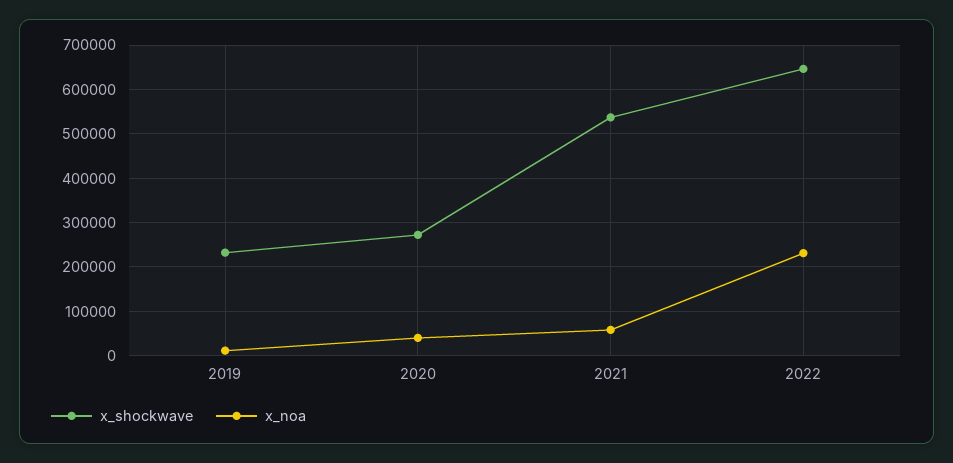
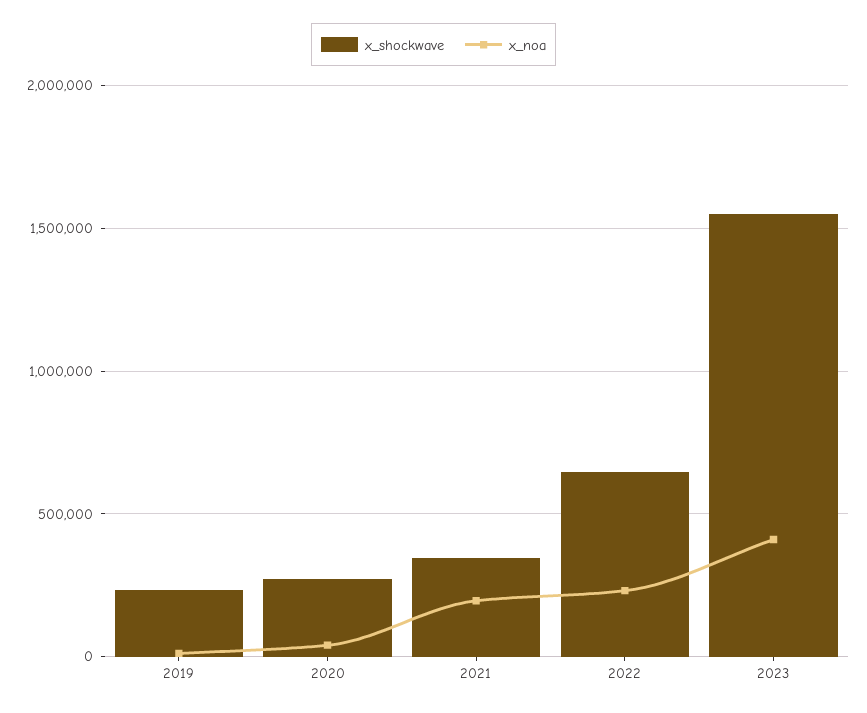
x_shockwave, 2021: 540000 -> 350000
x_noa, 2021: 60000 -> 200000
x_shockwave, 2023: none -> 1550000
x_noa, 2023: none -> 400000

